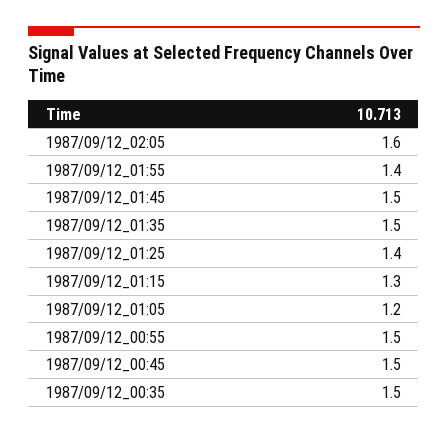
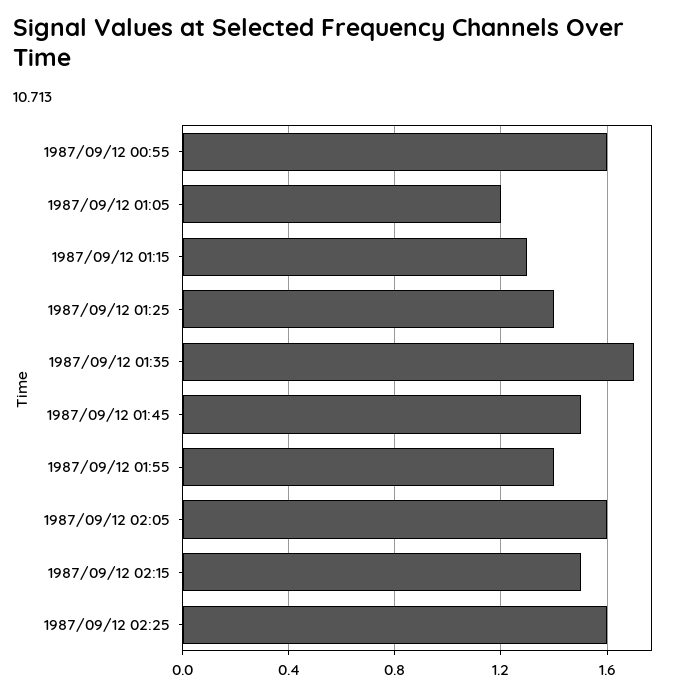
1987/09/12_01:35: 1.5 -> 1.7
1987/09/12_00:55: 1.5 -> 1.6
1987/09/12_00:45: 1.5 -> none
1987/09/12_00:35: 1.5 -> none
1987/09/12 02:15: none -> 1.5
1987/09/12 02:25: none -> 1.6

